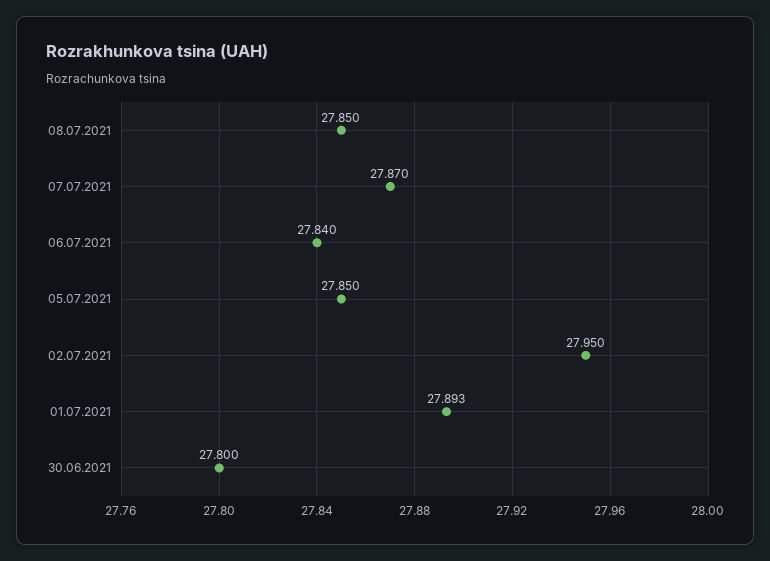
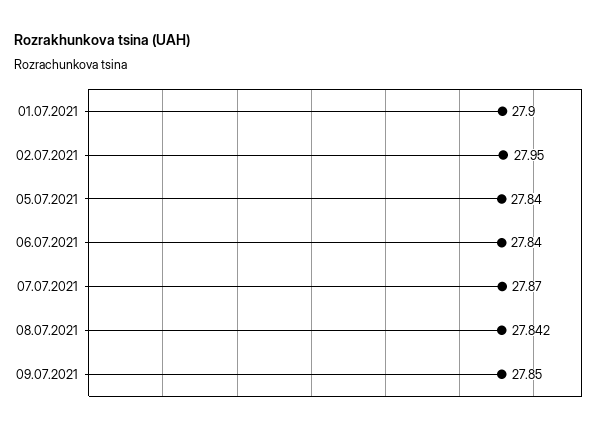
08.07.2021: 27.85 -> 27.842
05.07.2021: 27.85 -> 27.84
01.07.2021: 27.893 -> 27.9
30.06.2021: 27.8 -> none
09.07.2021: none -> 27.85

